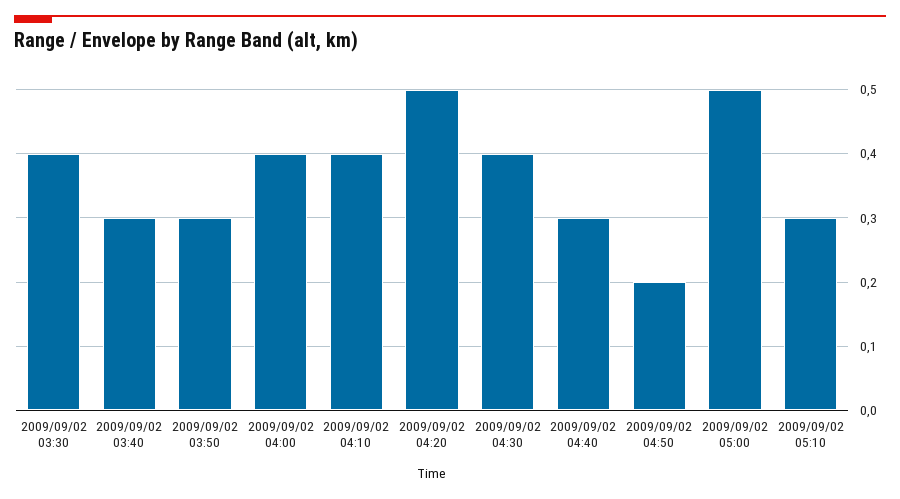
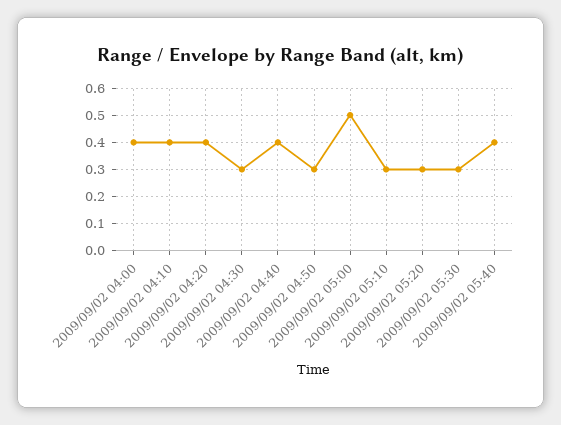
2009/09/02 03:30: 0.4 -> none
2009/09/02 03:40: 0.3 -> none
2009/09/02 03:50: 0.3 -> none
2009/09/02 04:20: 0.5 -> 0.4
2009/09/02 04:30: 0.4 -> 0.3
2009/09/02 04:40: 0.3 -> 0.4
2009/09/02 04:50: 0.2 -> 0.3
2009/09/02 05:20: none -> 0.3
2009/09/02 05:30: none -> 0.3
2009/09/02 05:40: none -> 0.4

